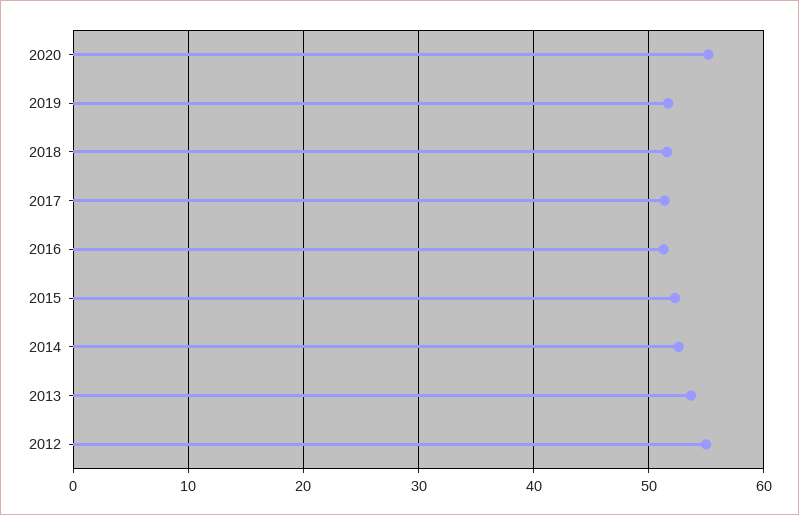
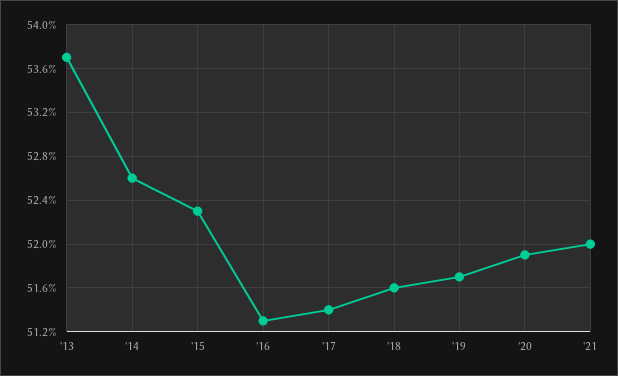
2020: 55 -> 51.9
2012: 55 -> none
'21: none -> 52

